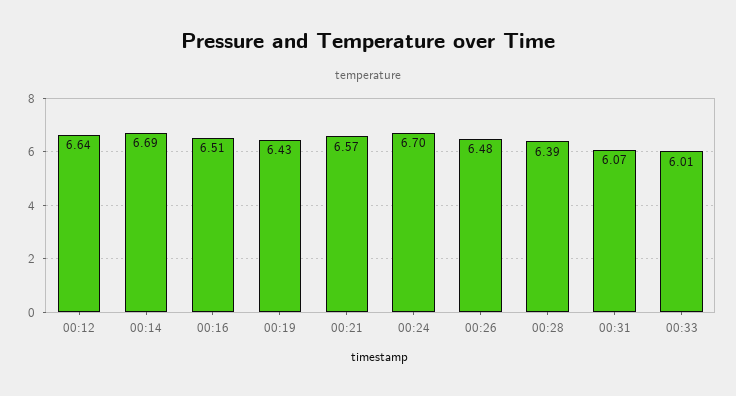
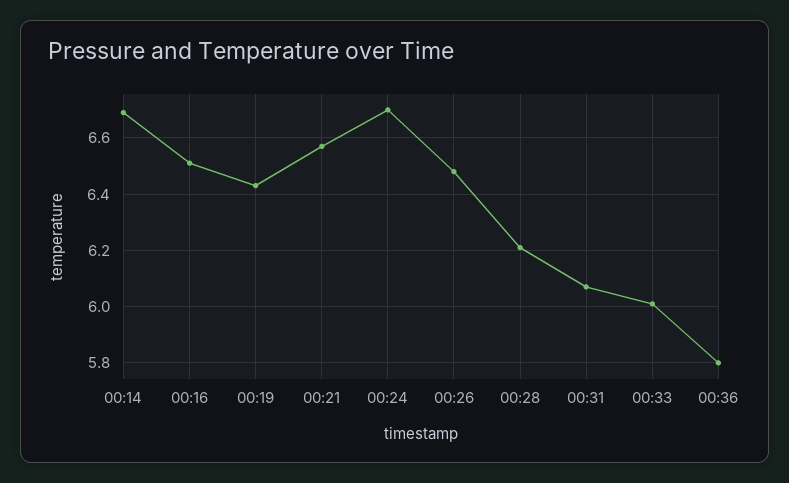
00:12: 6.64 -> none
00:28: 6.39 -> 6.2
00:36: none -> 5.8

